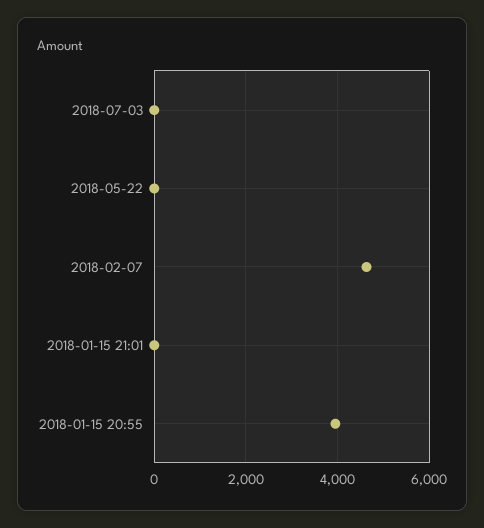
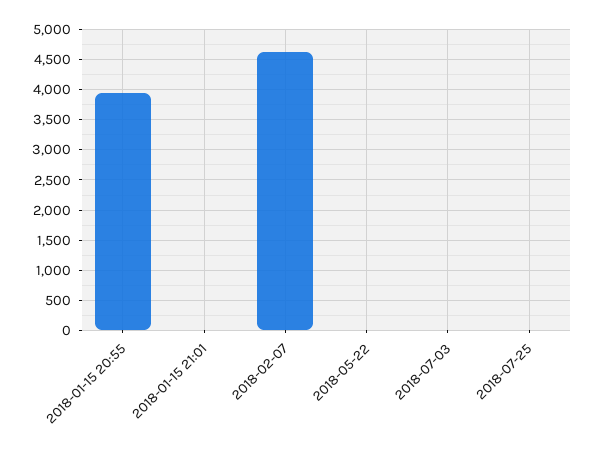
2018-07-25: none -> 0

